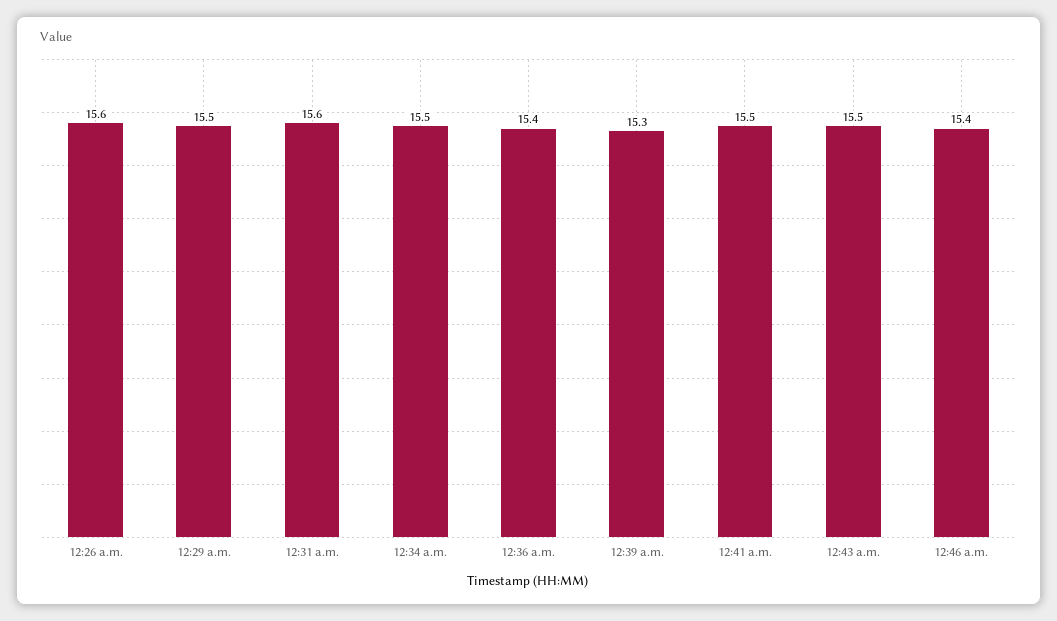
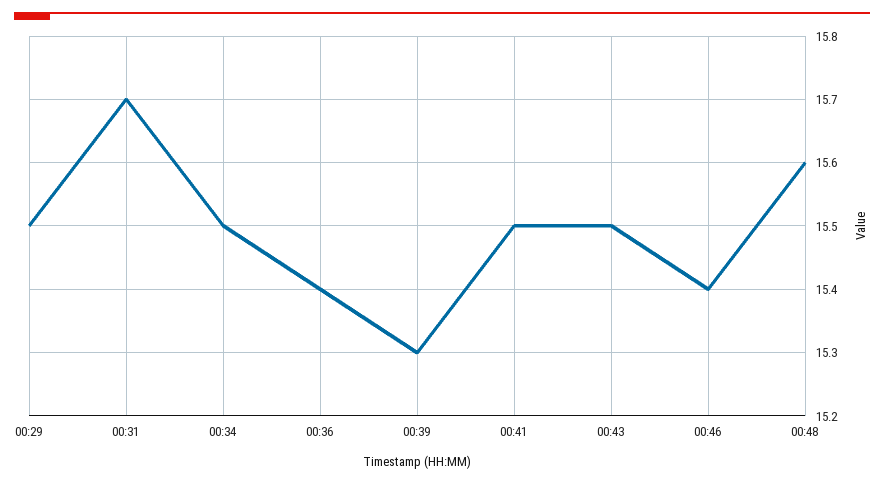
12:26 a.m.: 15.6 -> none
12:31 a.m.: 15.6 -> 15.7
00:48: none -> 15.6

